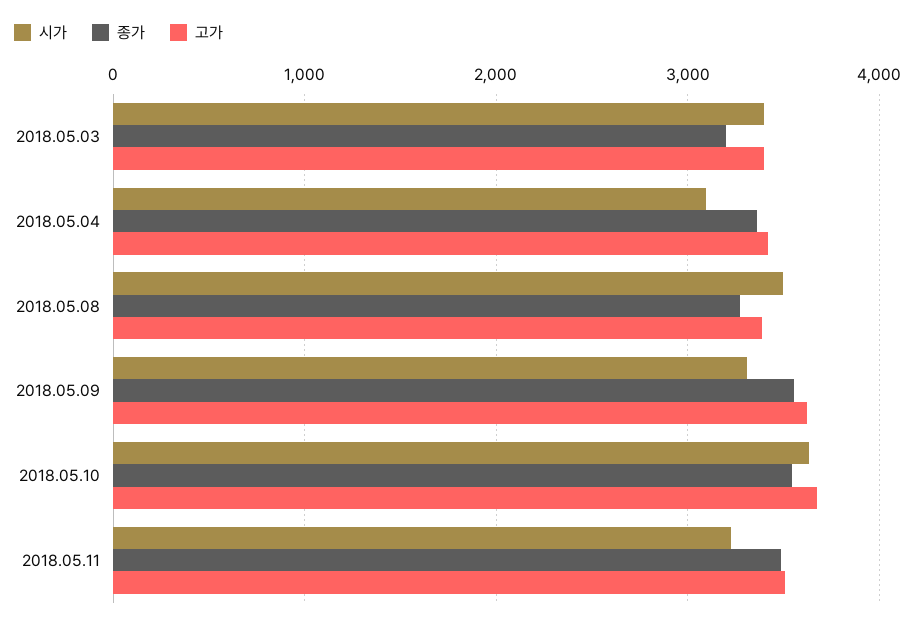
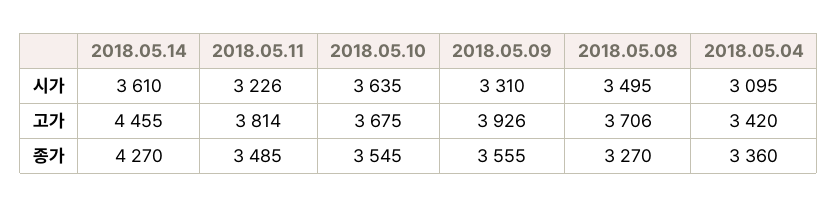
시가, 2018.05.03: 3400 -> none
종가, 2018.05.03: 3200 -> none
고가, 2018.05.03: 3400 -> none
고가, 2018.05.08: 3400 -> 3706
고가, 2018.05.09: 3600 -> 3926
고가, 2018.05.11: 3500 -> 3814
시가, 2018.05.14: none -> 3610
고가, 2018.05.14: none -> 4455
종가, 2018.05.14: none -> 4270

